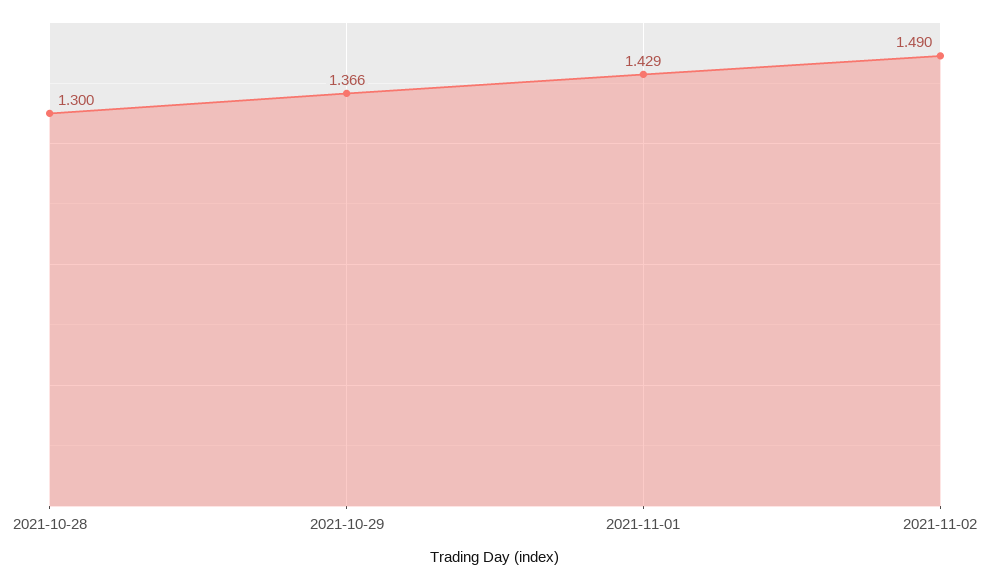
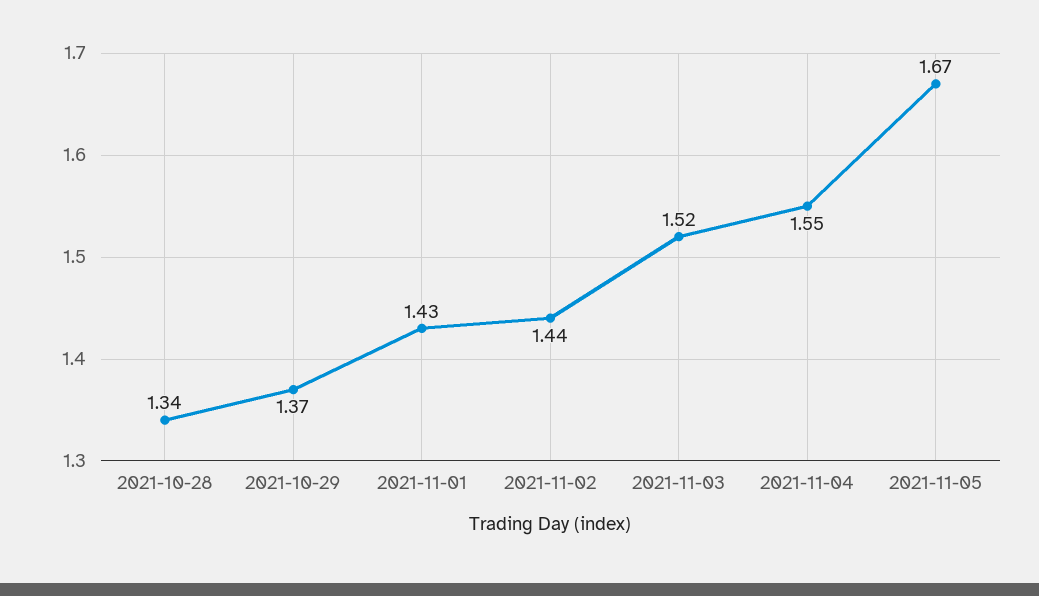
2021-10-28: 1.3 -> 1.34
2021-11-02: 1.49 -> 1.44
2021-11-03: none -> 1.52
2021-11-04: none -> 1.55
2021-11-05: none -> 1.67

